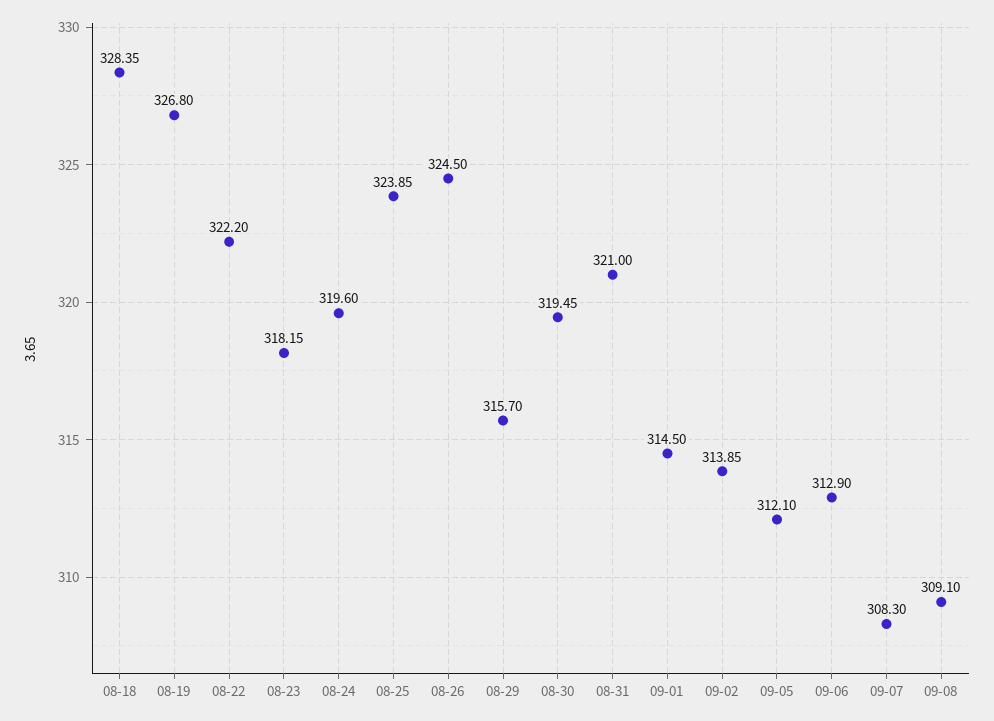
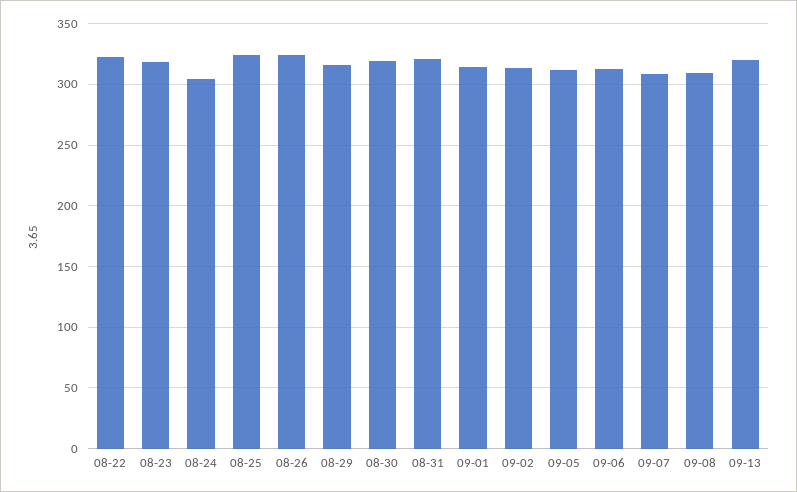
08-18: 328.35 -> none
08-19: 326.8 -> none
08-24: 319.6 -> 305
09-13: none -> 320

